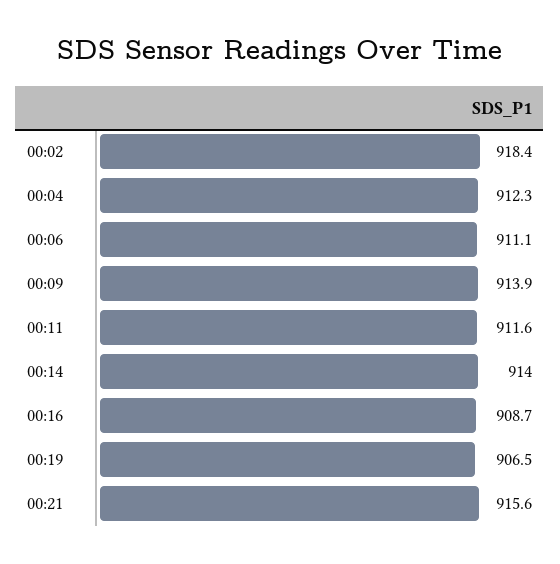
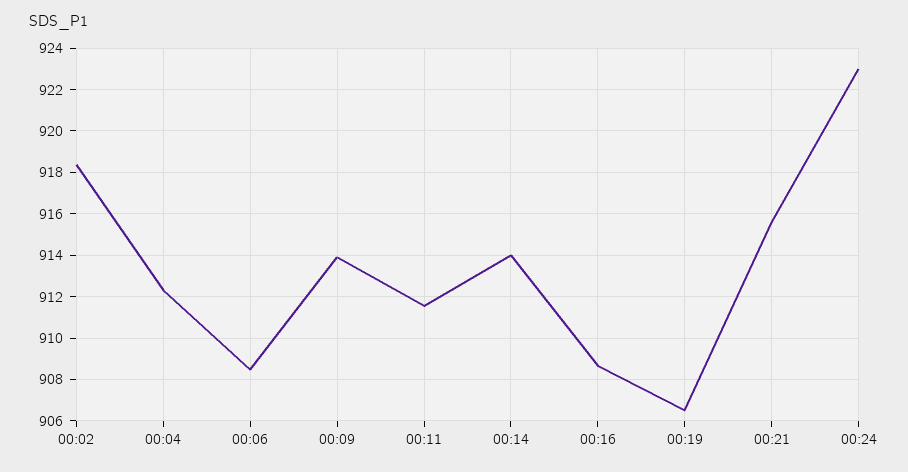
00:06: 911.1 -> 908.5
00:24: none -> 923

